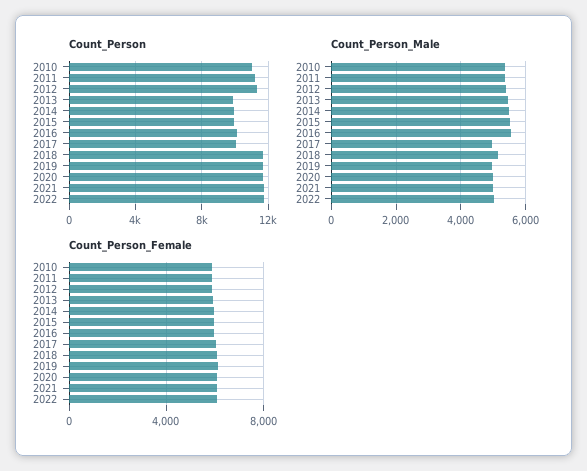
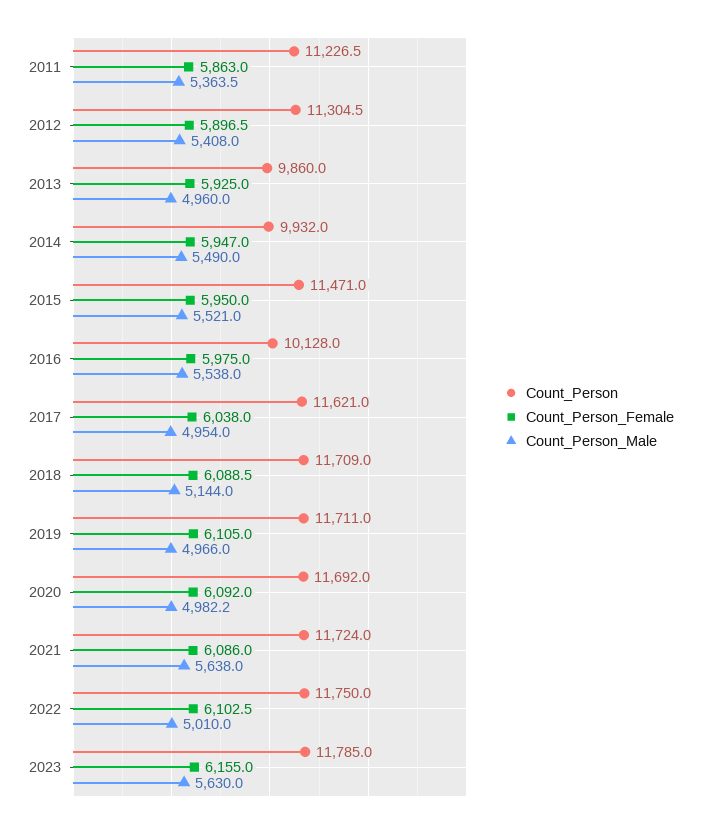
Count_Person, 2010: 11000 -> none
Count_Person, 2015: 10000 -> 11471
Count_Person, 2017: 10000 -> 11621
Count_Person_Male, 2010: 5400 -> none
Count_Person_Male, 2013: 5400 -> 4960
Count_Person_Male, 2021: 5000 -> 5638
Count_Person_Female, 2010: 6000 -> none
Count_Person, 2023: none -> 11785
Count_Person_Female, 2023: none -> 6155
Count_Person_Male, 2023: none -> 5630

